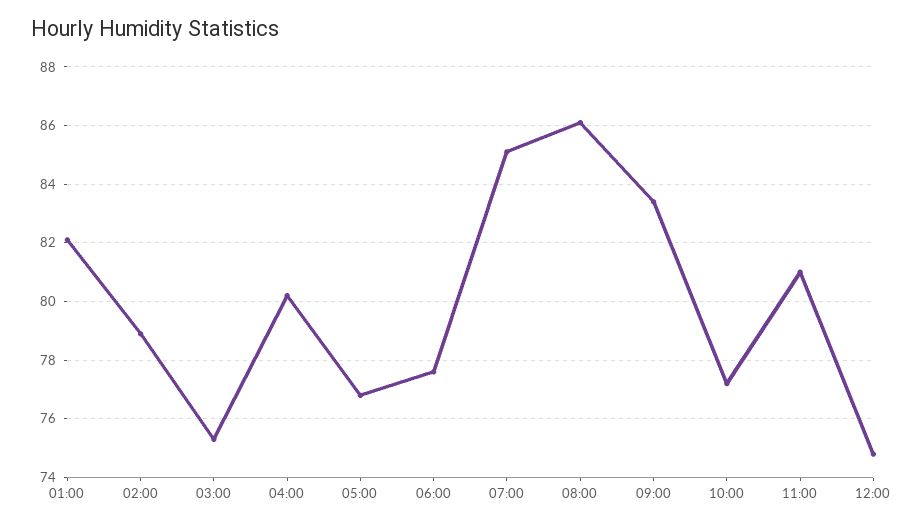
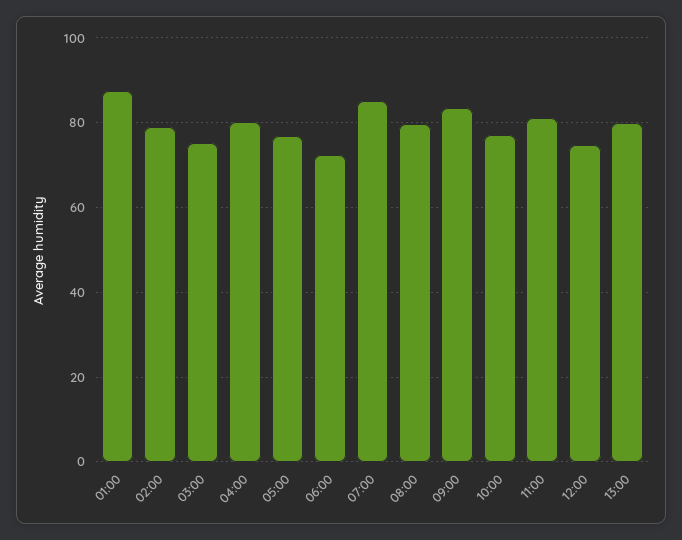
01:00: 82 -> 88
06:00: 77.5 -> 72
08:00: 86 -> 80
13:00: none -> 80

